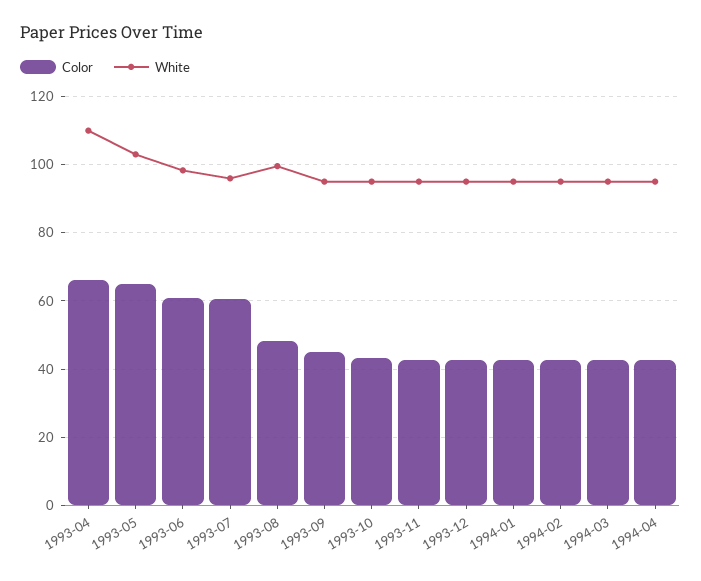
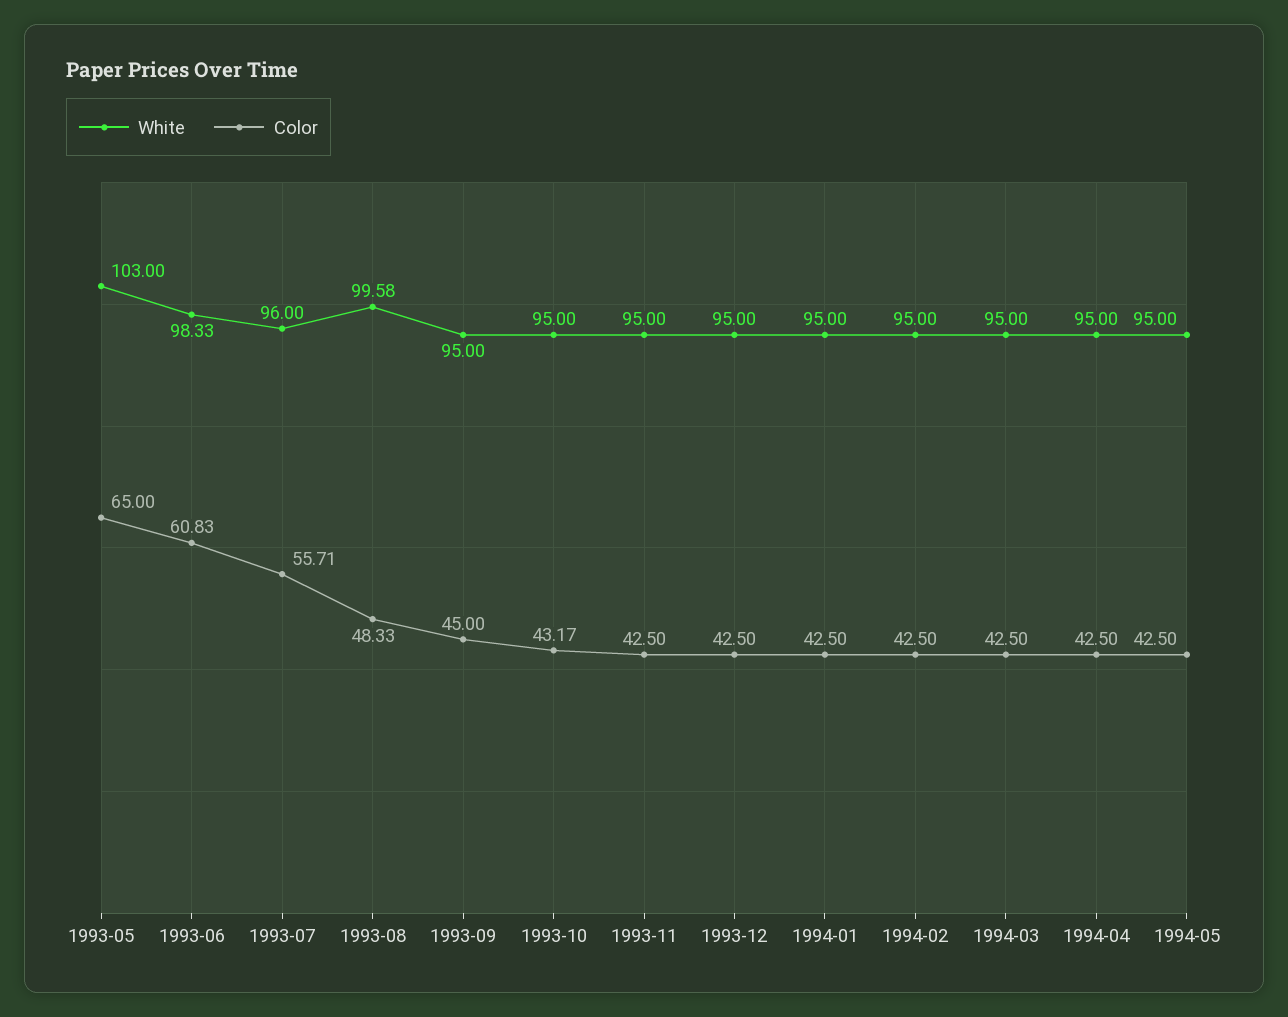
Color, 1993-04: 66 -> none
White, 1993-04: 110 -> none
Color, 1993-07: 60 -> 55.71
White, 1994-05: none -> 95
Color, 1994-05: none -> 42.5

